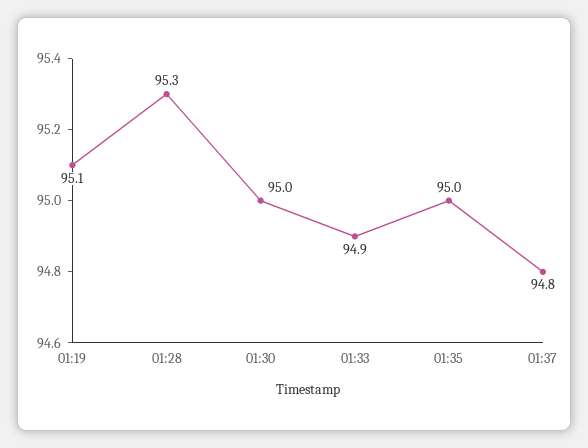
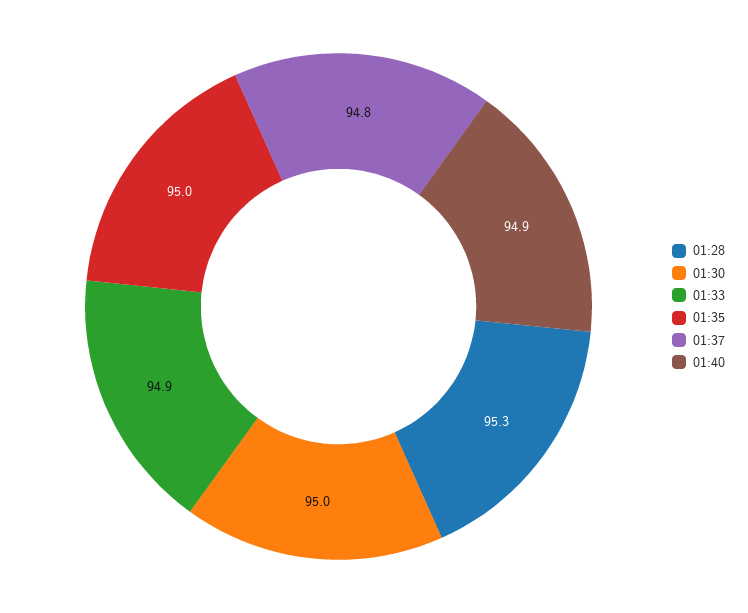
01:19: 95.1 -> none
01:40: none -> 94.9

